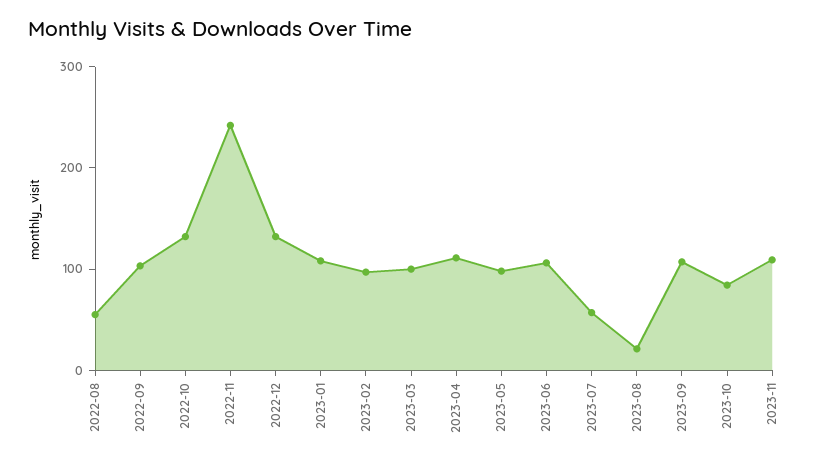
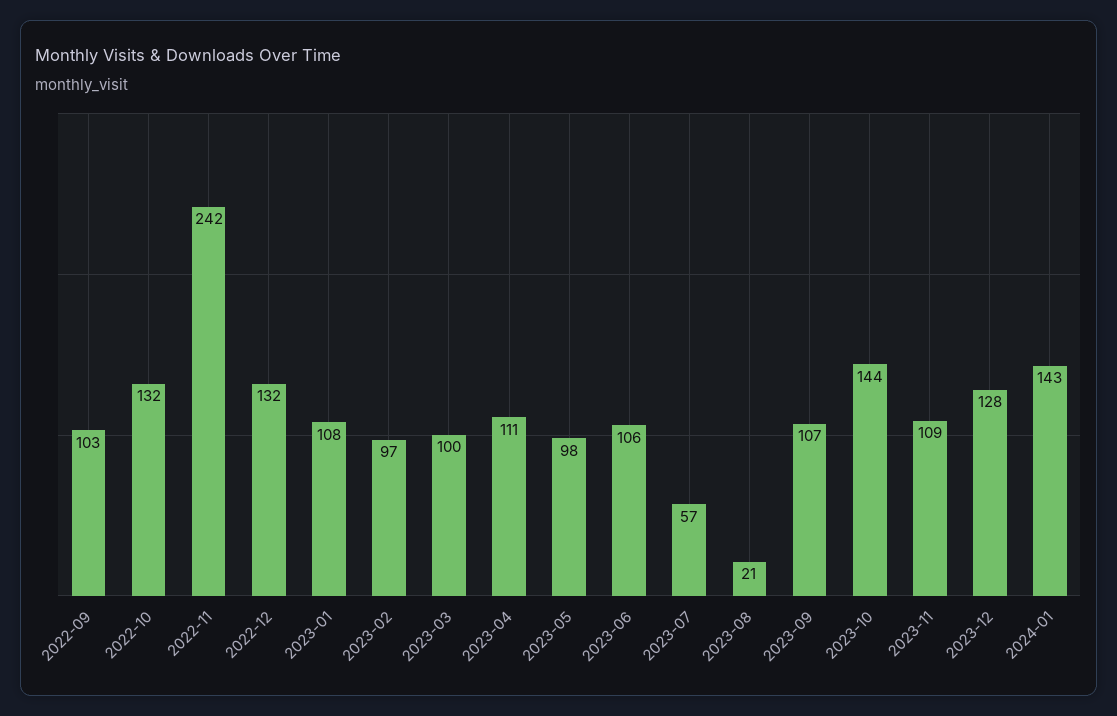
2022-08: 60 -> none
2023-10: 80 -> 144
2023-12: none -> 128
2024-01: none -> 143

